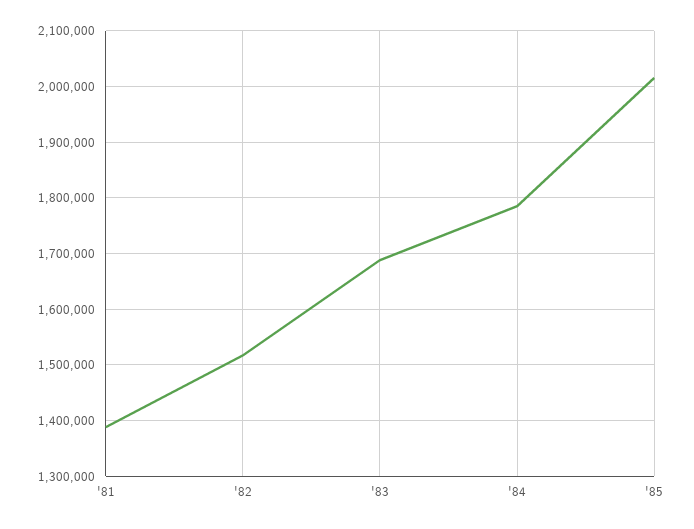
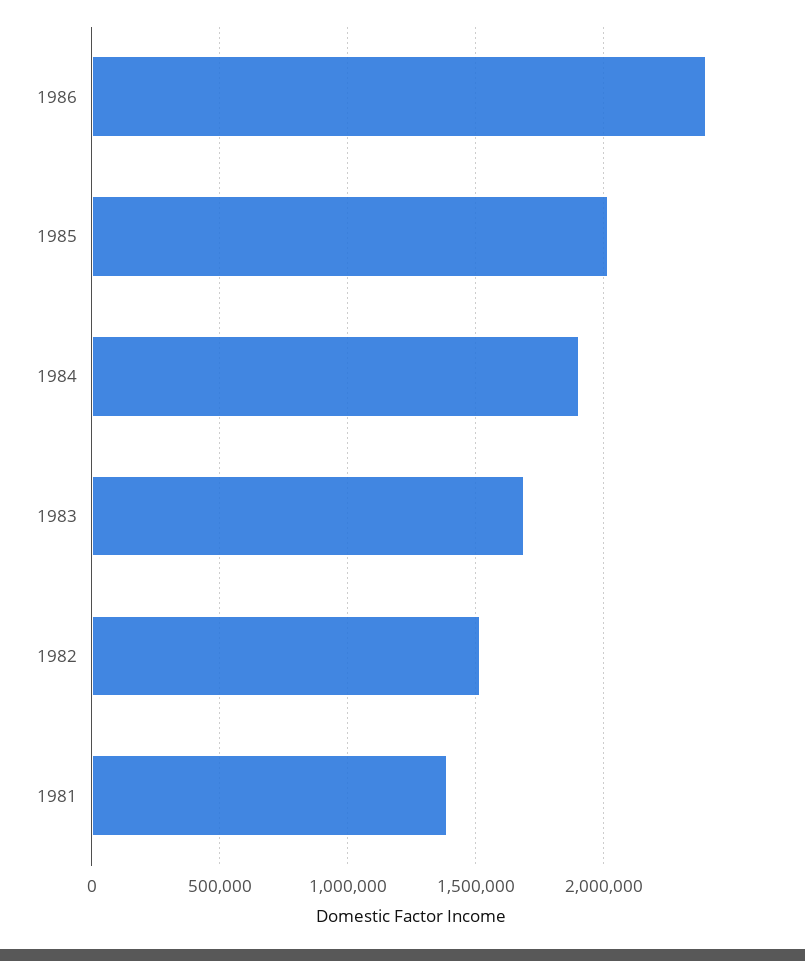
'84: 1780000 -> 1900000
1986: none -> 2400000

